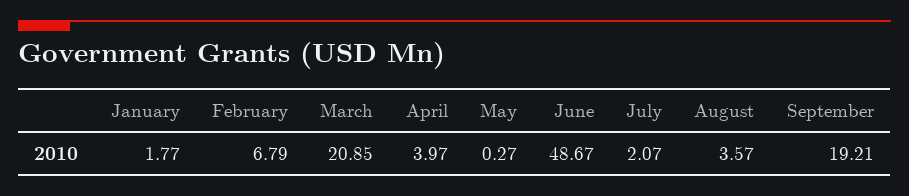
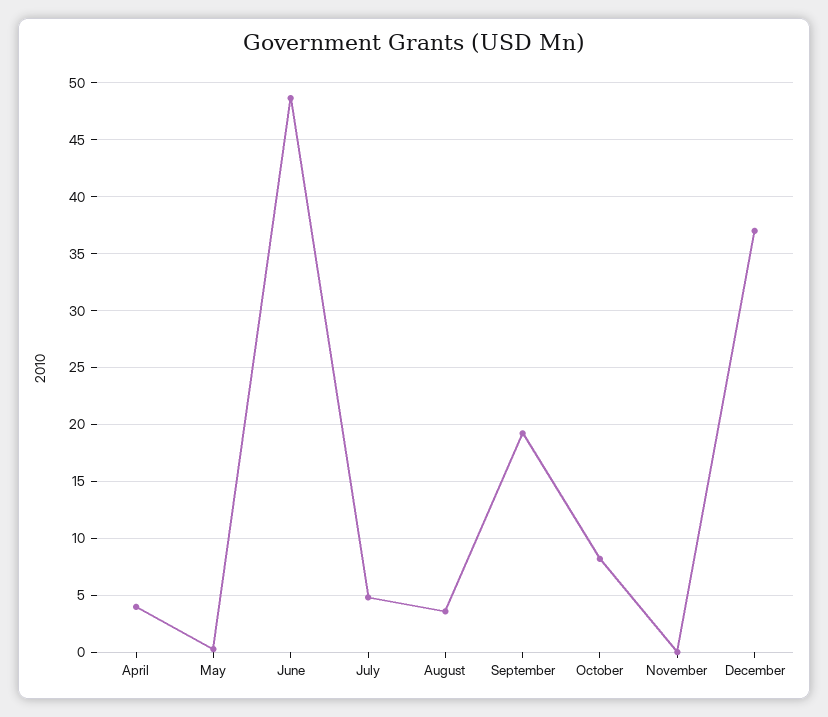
January: 1.77 -> none
February: 6.79 -> none
March: 20.85 -> none
July: 2.07 -> 5
October: none -> 8
November: none -> 0
December: none -> 37

